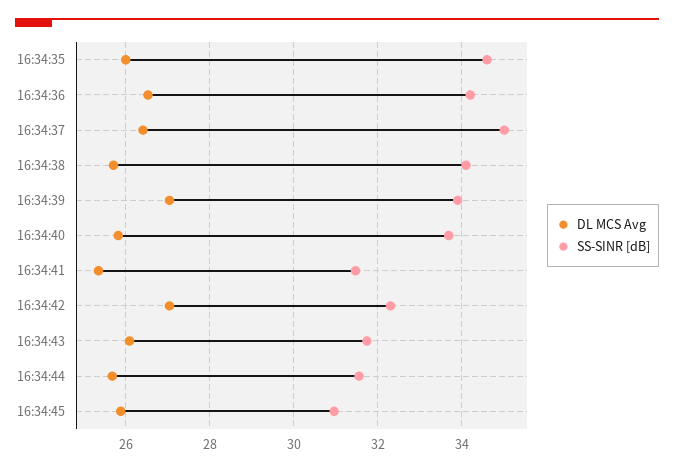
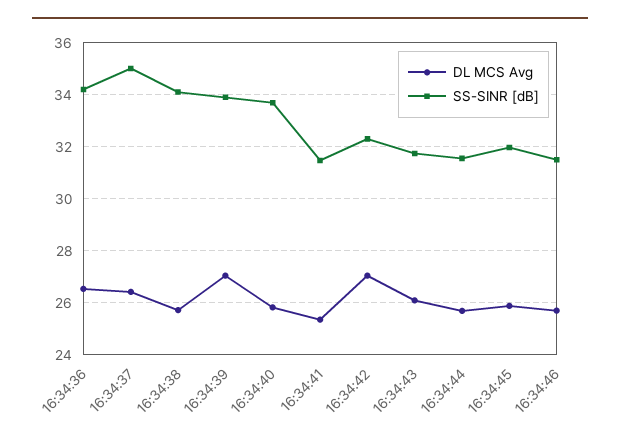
DL MCS Avg, 16:34:35: 26 -> none
SS-SINR [dB], 16:34:35: 34.6 -> none
SS-SINR [dB], 16:34:45: 31 -> 32
DL MCS Avg, 16:34:46: none -> 25.75
SS-SINR [dB], 16:34:46: none -> 31.5

